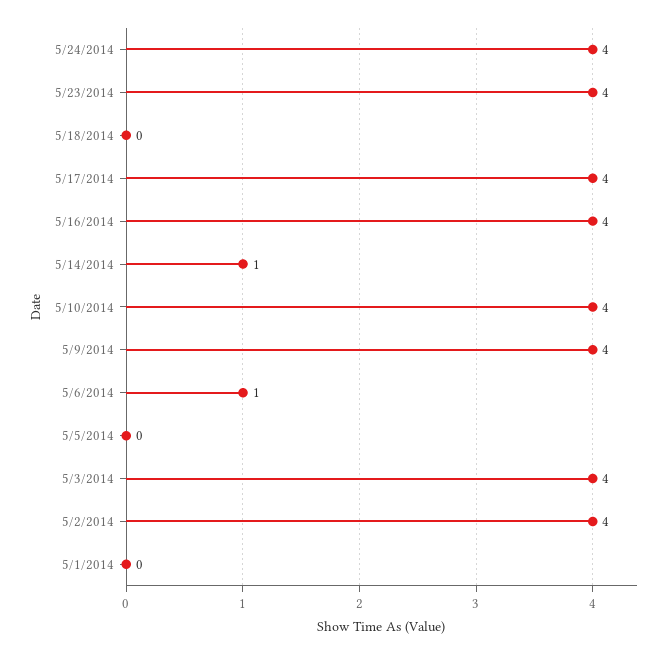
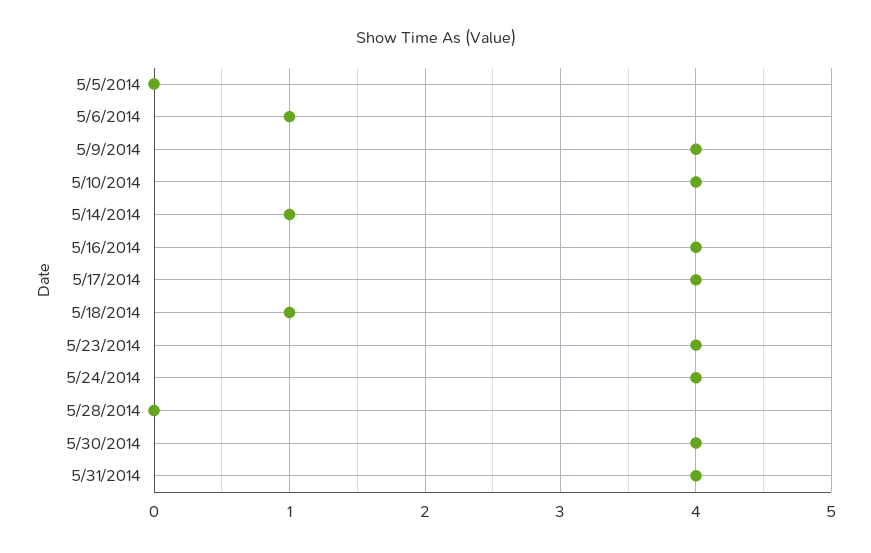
5/18/2014: 0 -> 1
5/3/2014: 4 -> none
5/2/2014: 4 -> none
5/1/2014: 0 -> none
5/28/2014: none -> 0
5/30/2014: none -> 4
5/31/2014: none -> 4

